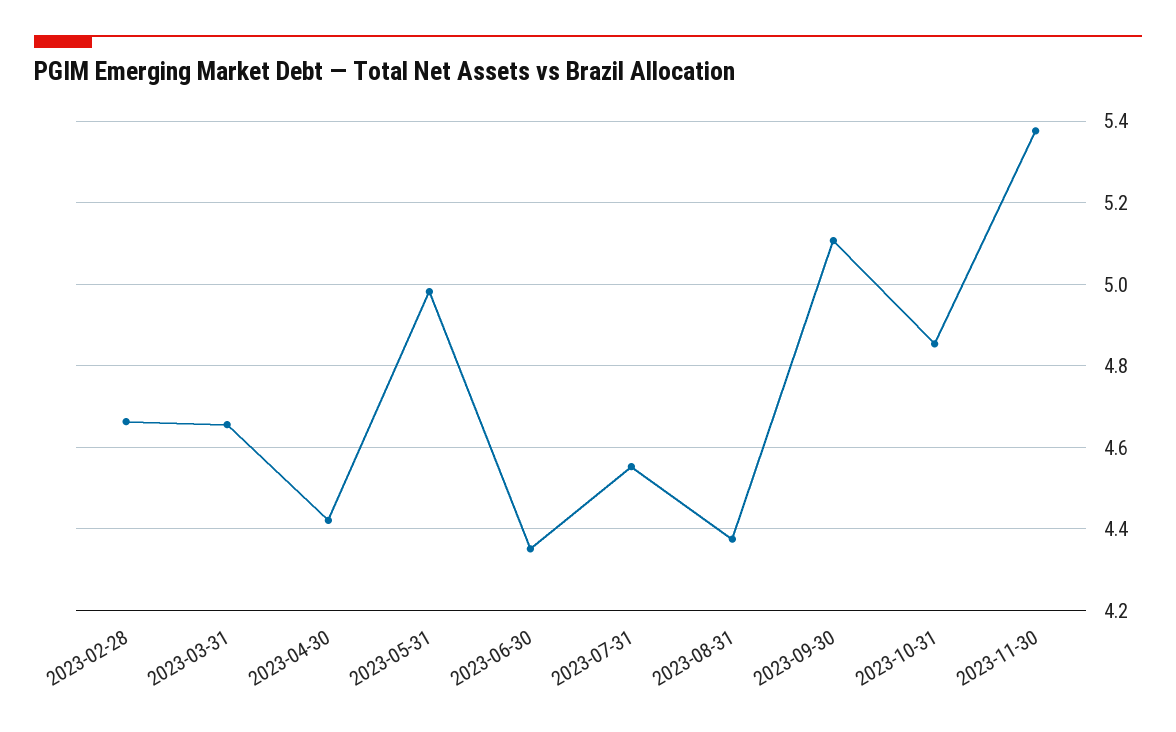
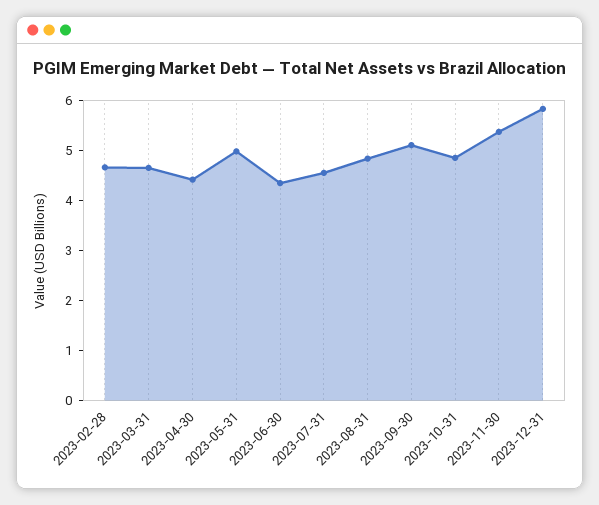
2023-08-31: 4.38 -> 4.8
2023-12-31: none -> 5.8

